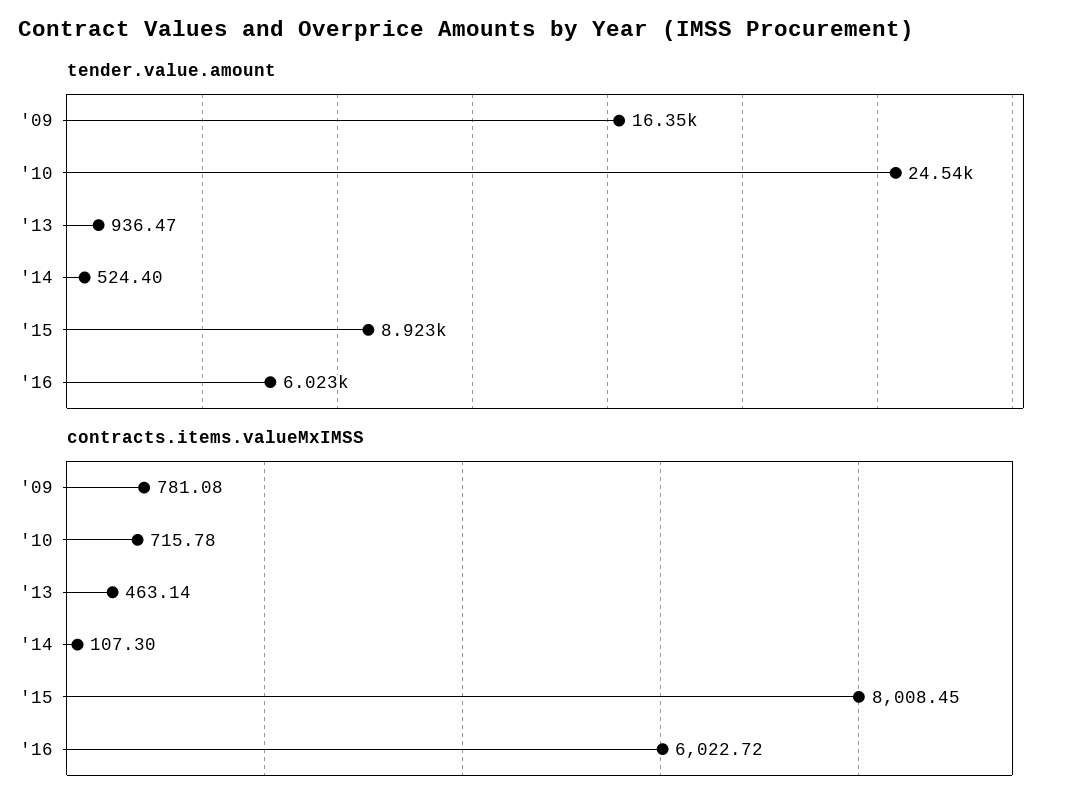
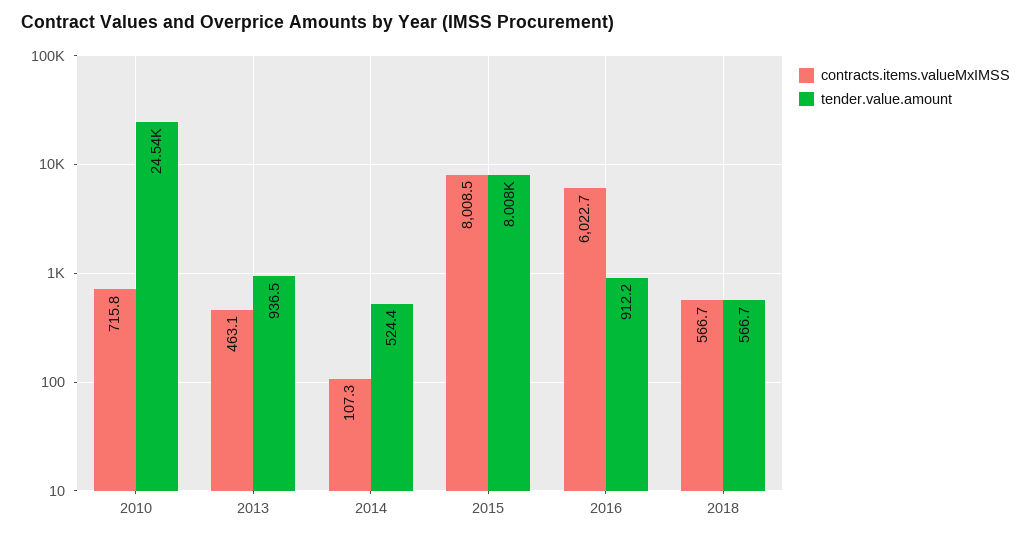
tender.value.amount, '09: 16350 -> none
tender.value.amount, '15: 8923 -> 8008
tender.value.amount, '16: 6023 -> 912.2
contracts.items.valueMxIMSS, '09: 781.08 -> none
contracts.items.valueMxIMSS, 2018: none -> 566.7
tender.value.amount, 2018: none -> 566.7

